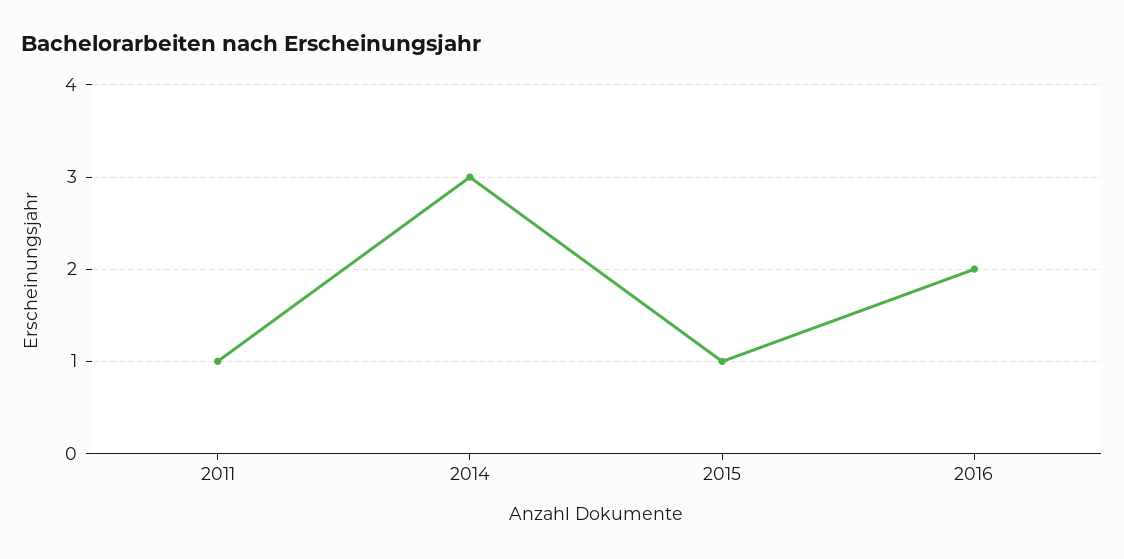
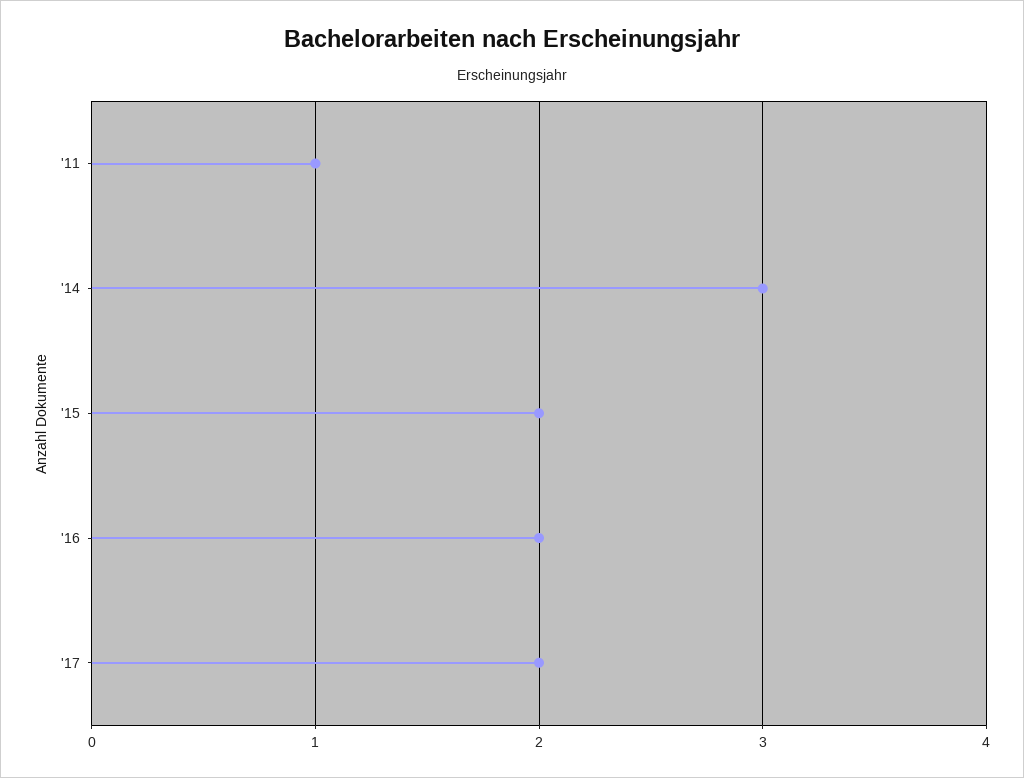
2015: 1 -> 2
'17: none -> 2

